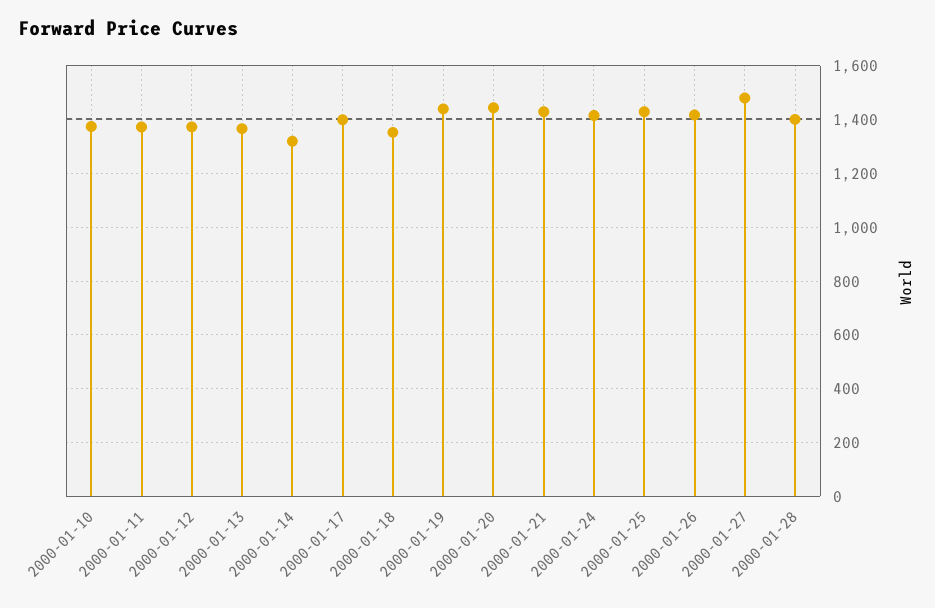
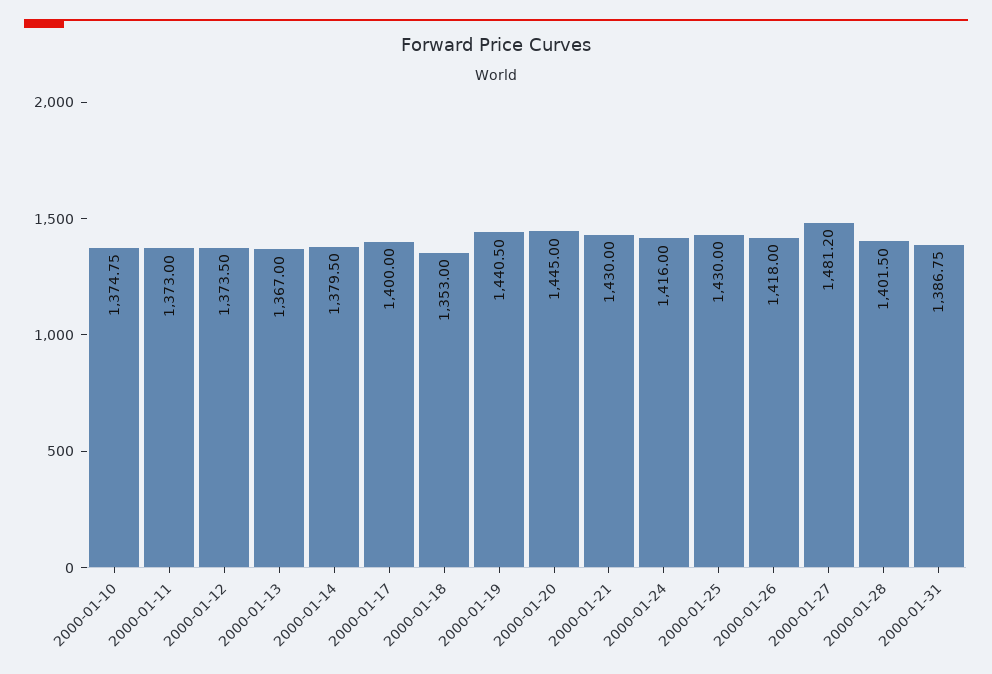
2000-01-14: 1325 -> 1379.5
2000-01-31: none -> 1386.75

